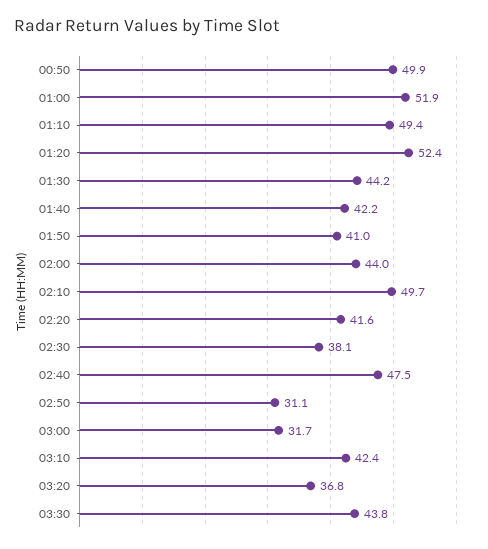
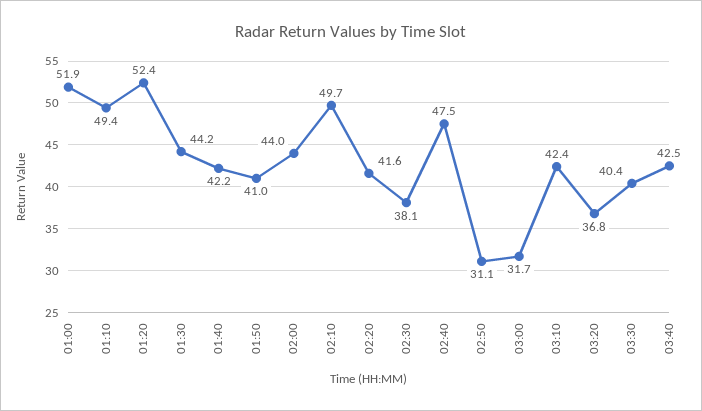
00:50: 49.9 -> none
03:30: 43.8 -> 40.4
03:40: none -> 42.5

